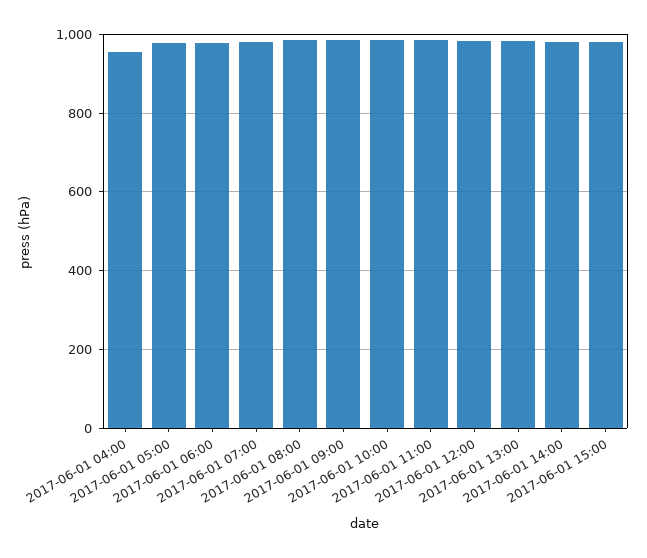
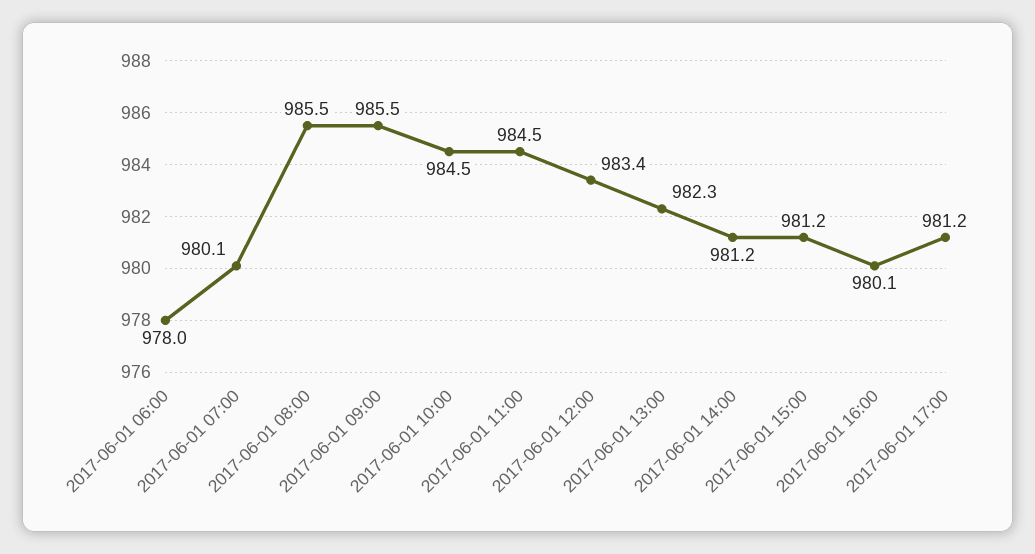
2017-06-01 04:00: 960 -> none
2017-06-01 05:00: 980 -> none
2017-06-01 16:00: none -> 980.1
2017-06-01 17:00: none -> 981.2

